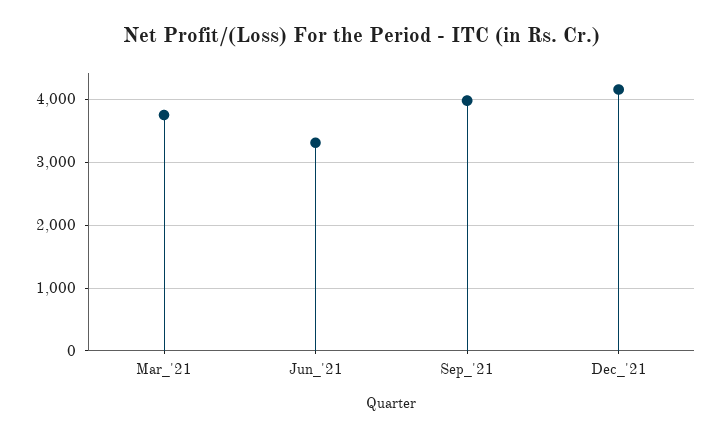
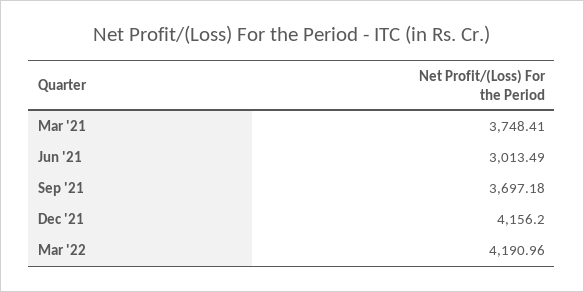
Jun_'21: 3300 -> 3013.49
Sep_'21: 4000 -> 3697.18
Mar '22: none -> 4190.96

